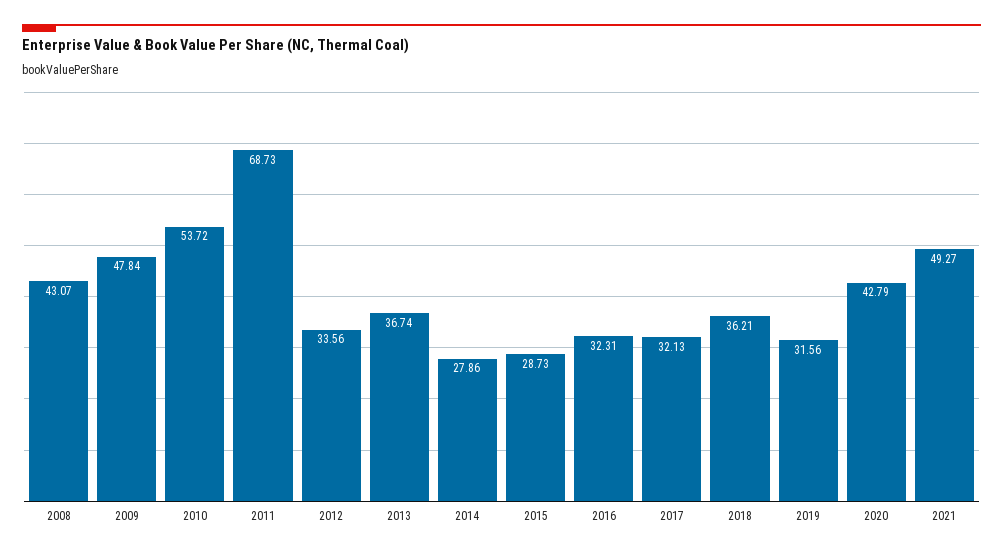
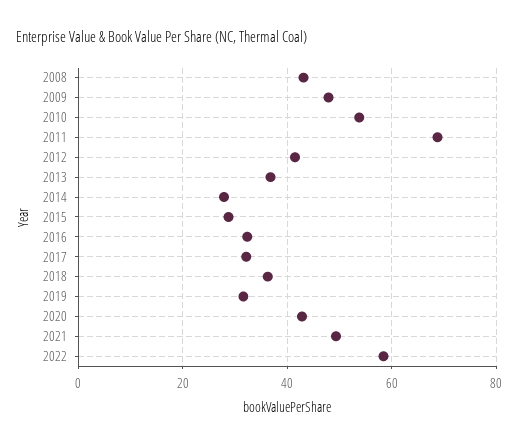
2012: 33.56 -> 42
2022: none -> 58

